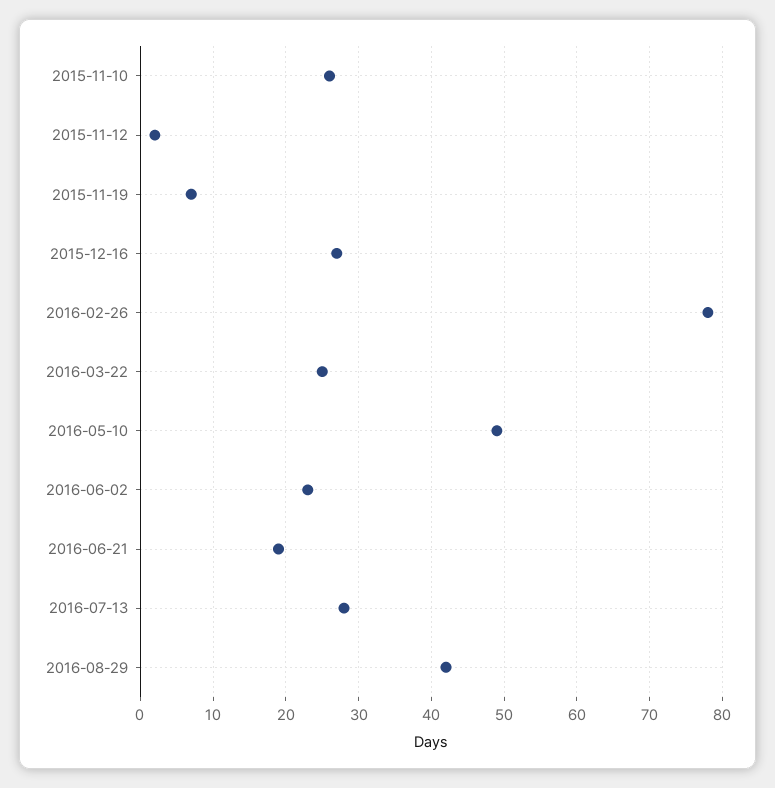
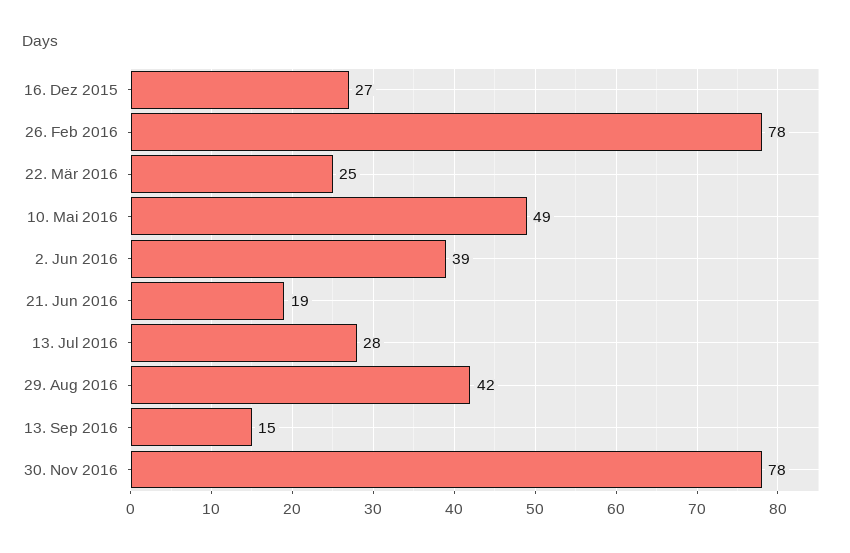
2015-11-10: 26 -> none
2015-11-12: 2 -> none
2015-11-19: 7 -> none
2016-06-02: 23 -> 39
13. Sep 2016: none -> 15
30. Nov 2016: none -> 78

